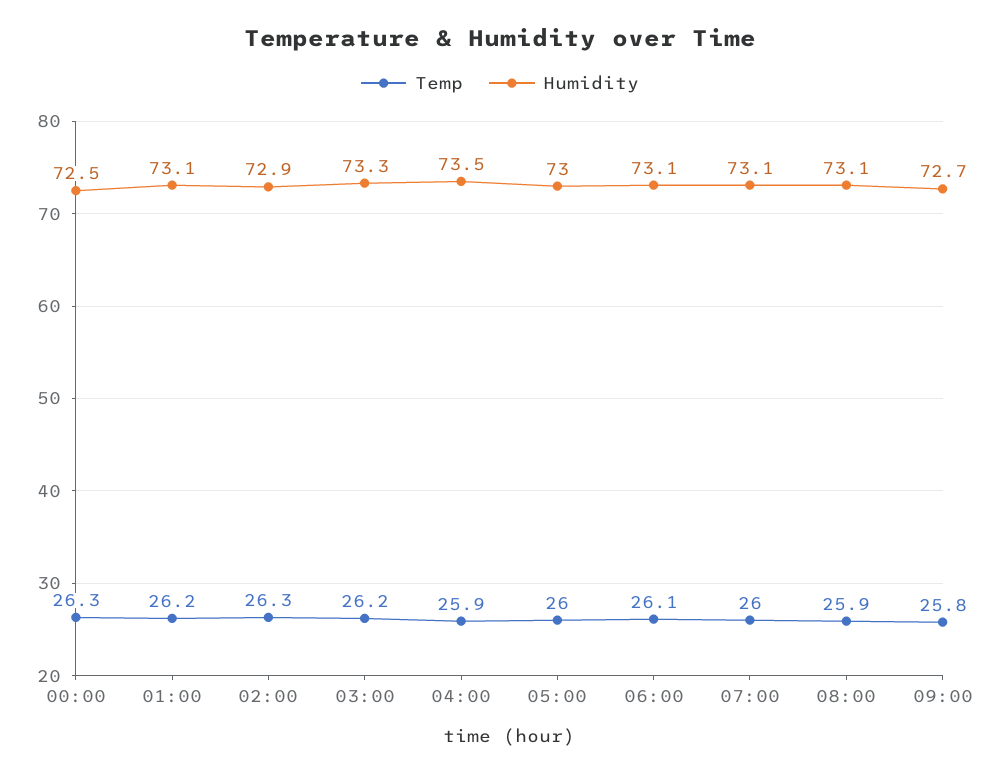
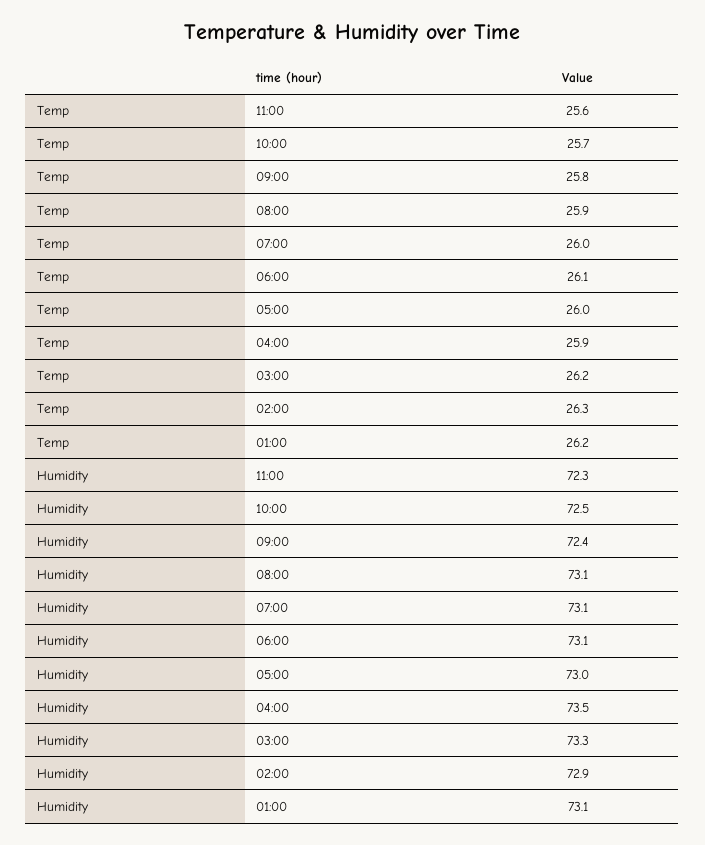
Temp, 00:00: 26.3 -> none
Humidity, 00:00: 72.5 -> none
Humidity, 09:00: 72.7 -> 72.4
Temp, 11:00: none -> 25.6
Temp, 10:00: none -> 25.7
Humidity, 11:00: none -> 72.3
Humidity, 10:00: none -> 72.5

